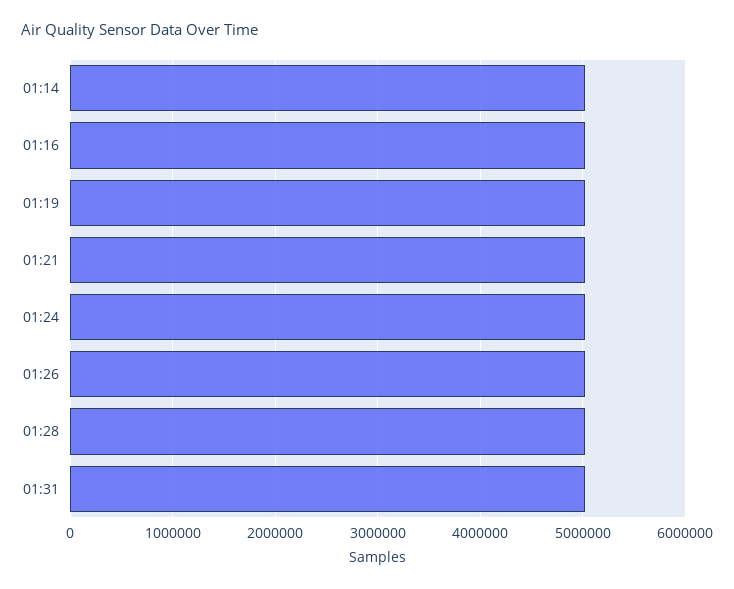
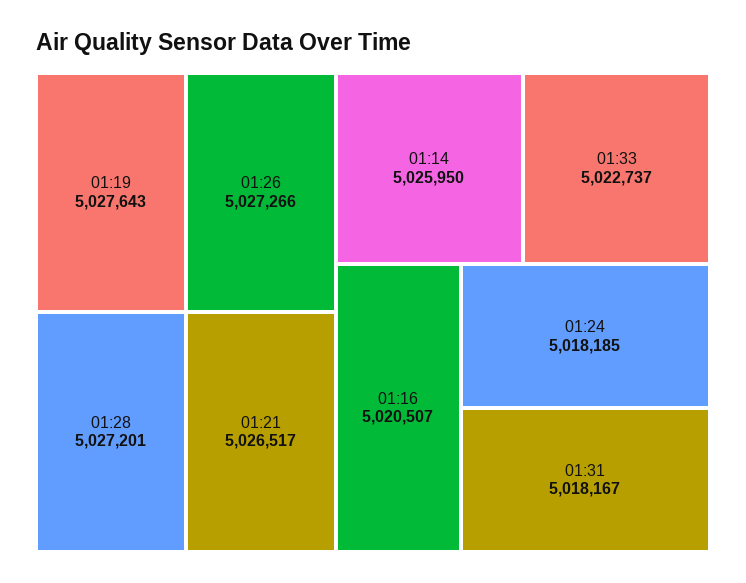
01:33: none -> 5022737

